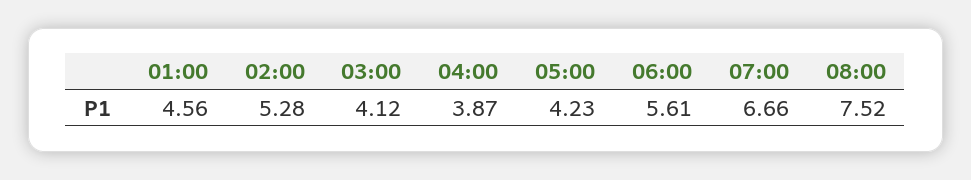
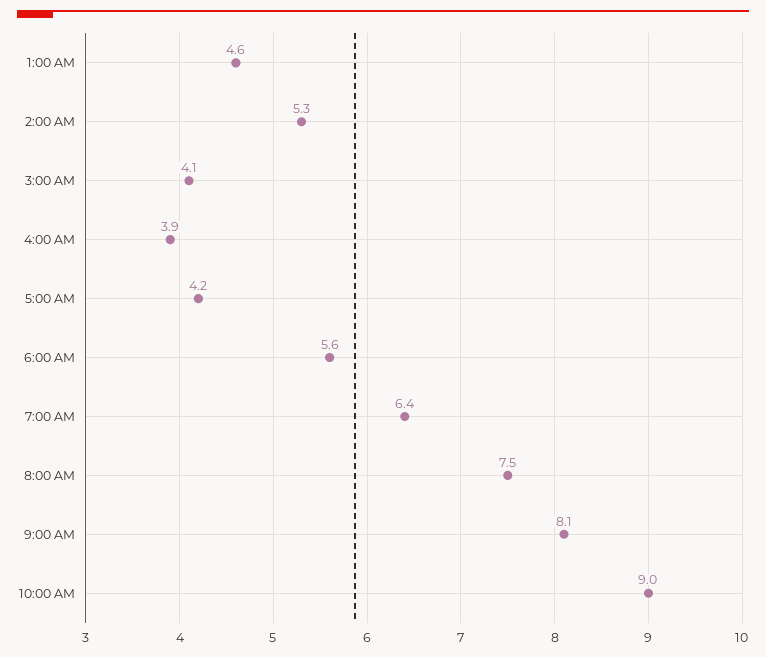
07:00: 6.66 -> 6.4
9:00 AM: none -> 8.1
10:00 AM: none -> 9

